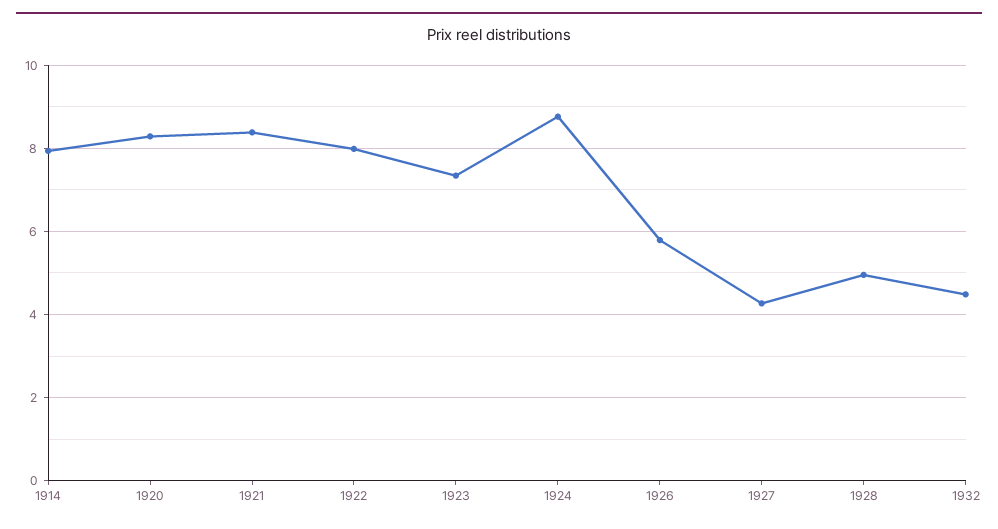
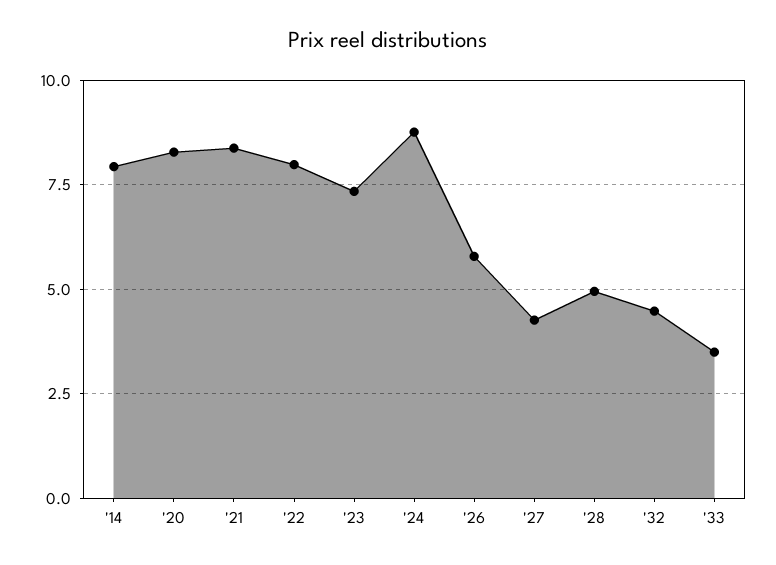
'33: none -> 3.5

